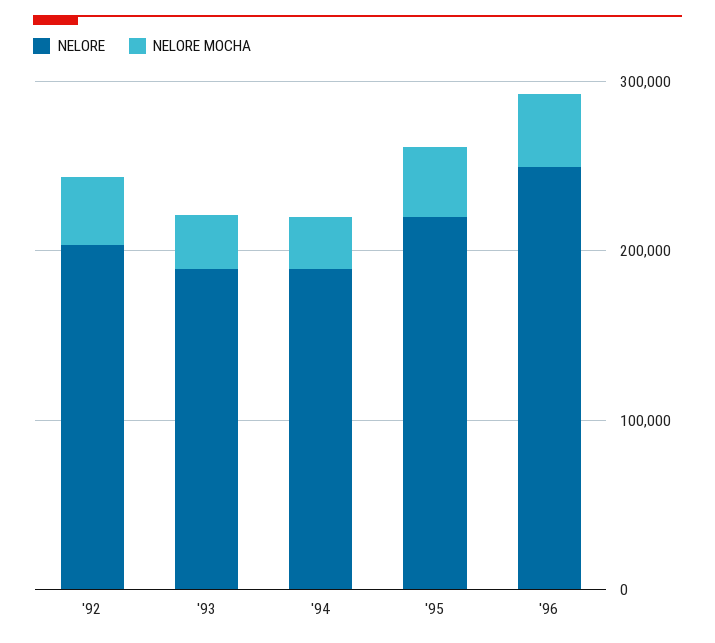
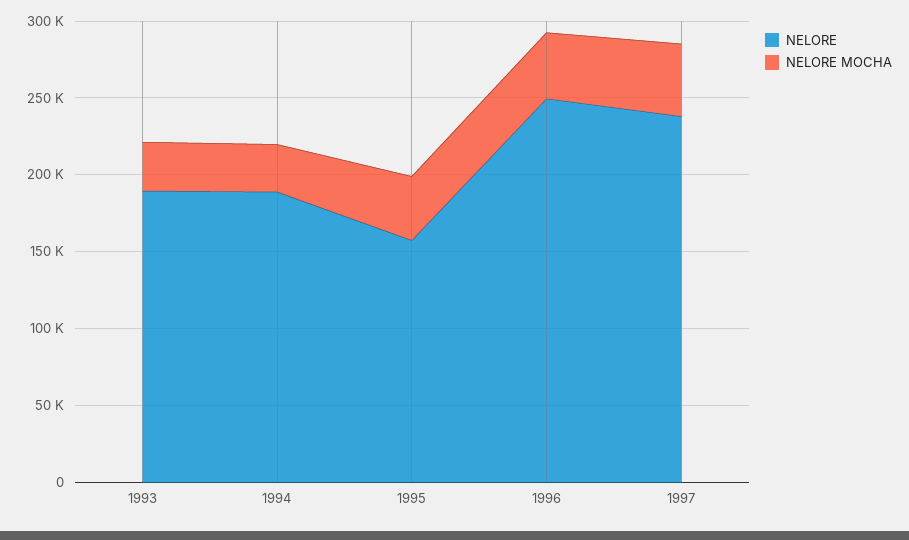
NELORE, '92: 200000 -> none
NELORE MOCHA, '92: 40000 -> none
NELORE, '95: 220000 -> 160000
NELORE, 1997: none -> 240000
NELORE MOCHA, 1997: none -> 50000

